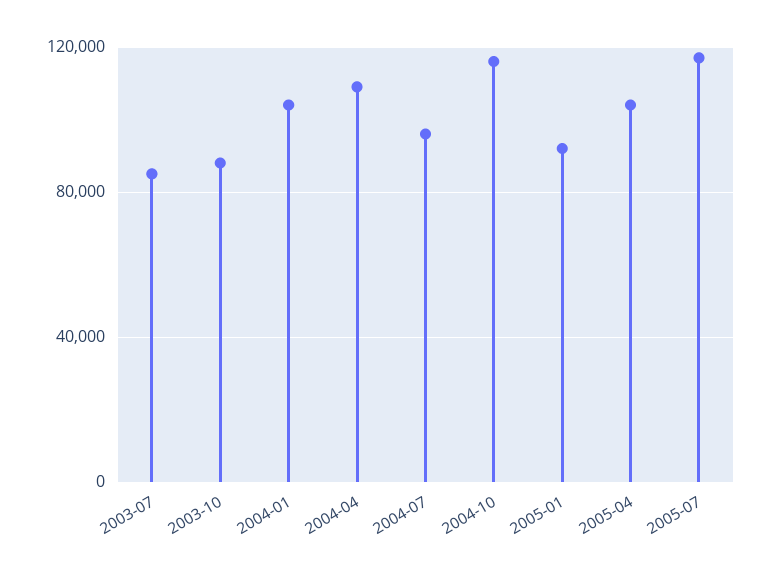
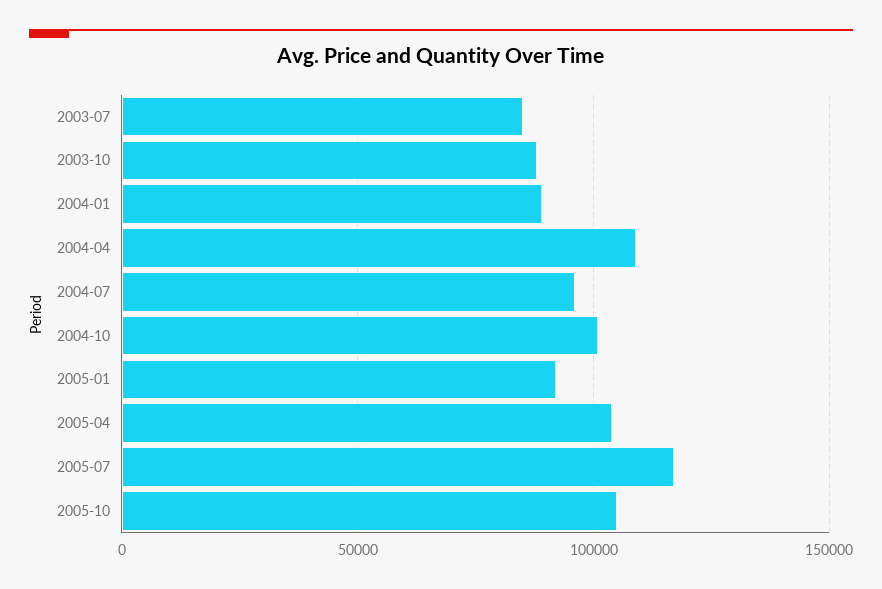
2004-01: 105000 -> 90000
2004-10: 115000 -> 100000
2005-10: none -> 105000

